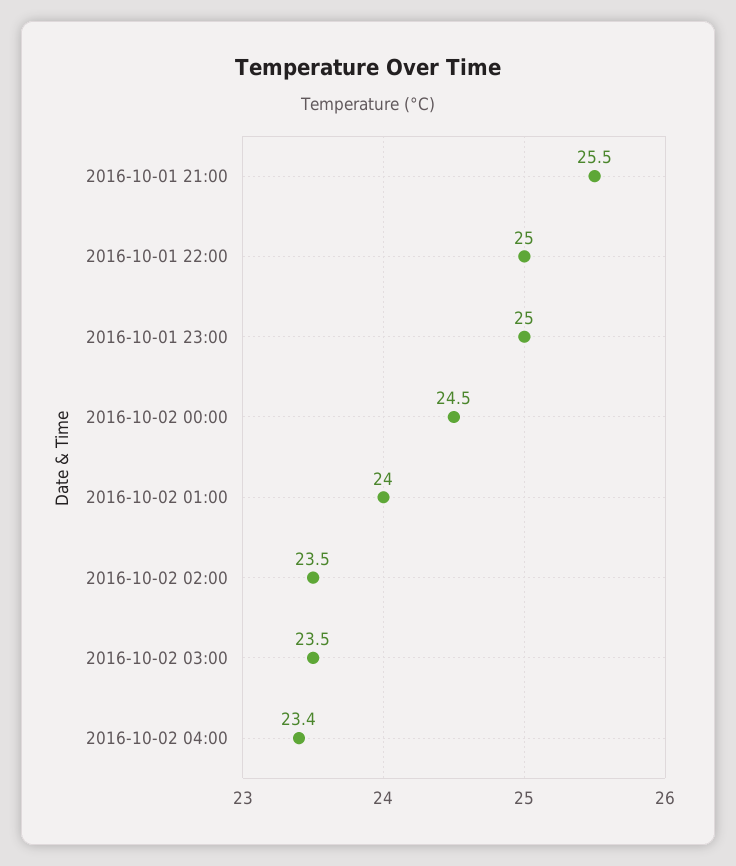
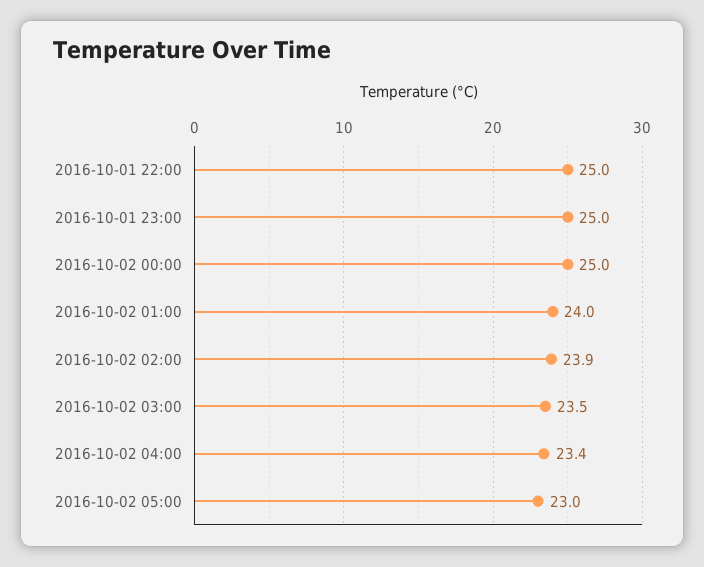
2016-10-01 21:00: 25.5 -> none
2016-10-02 00:00: 24.5 -> 25
2016-10-02 02:00: 23.5 -> 23.9
2016-10-02 05:00: none -> 23

